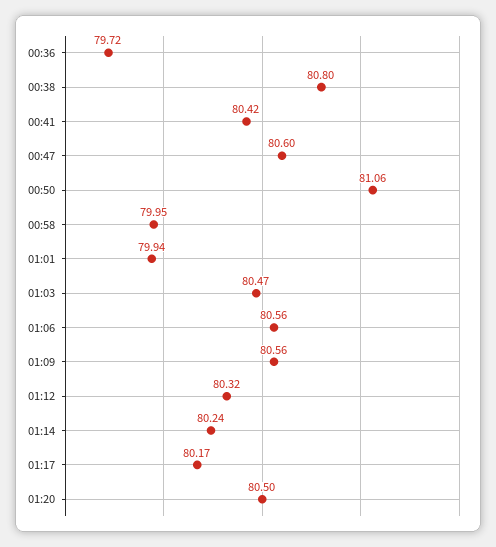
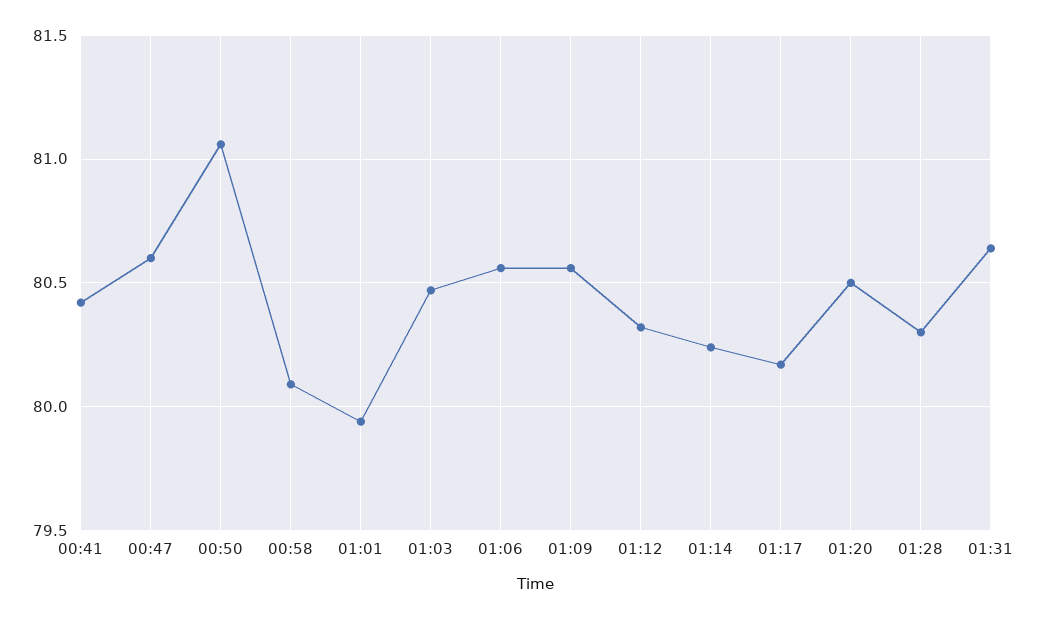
00:36: 79.72 -> none
00:38: 80.8 -> none
00:58: 79.95 -> 80.1
01:28: none -> 80.3
01:31: none -> 80.65

